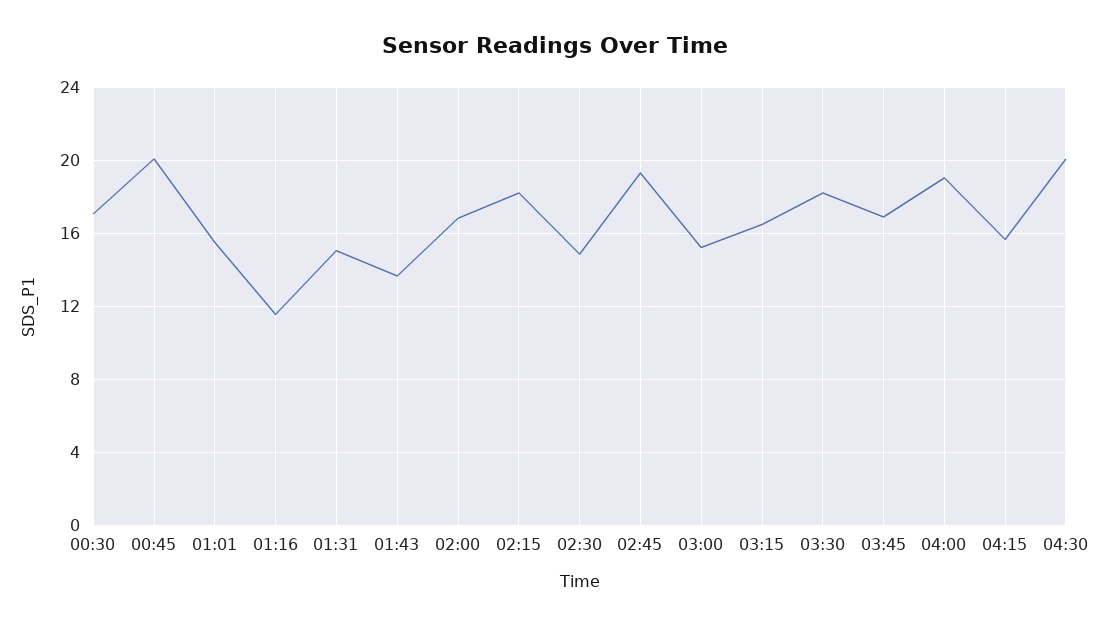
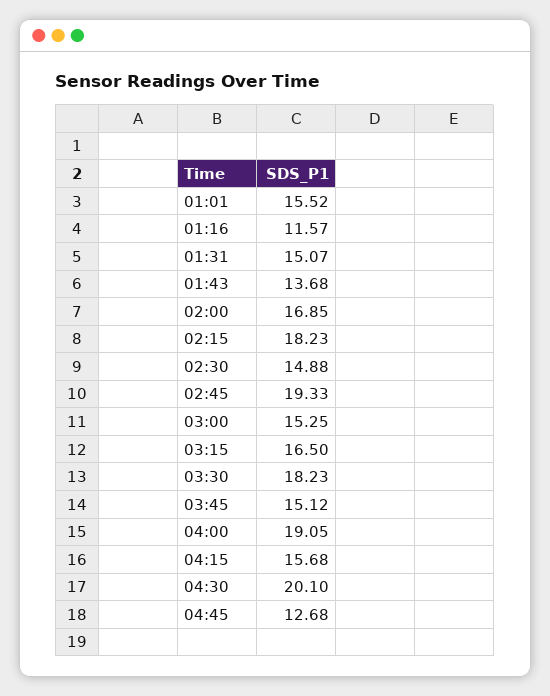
00:30: 17 -> none
00:45: 20 -> none
03:45: 17 -> 15.12
04:45: none -> 12.68

